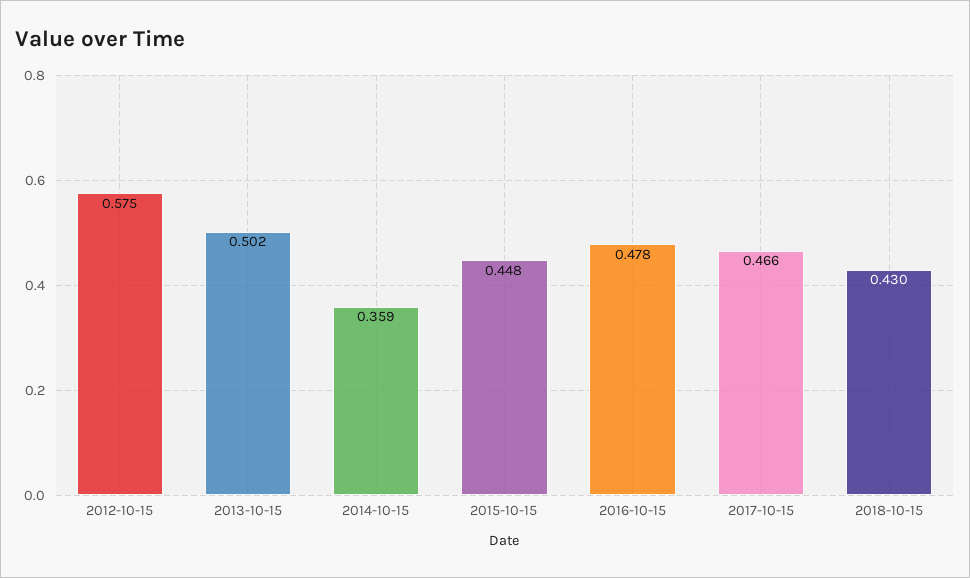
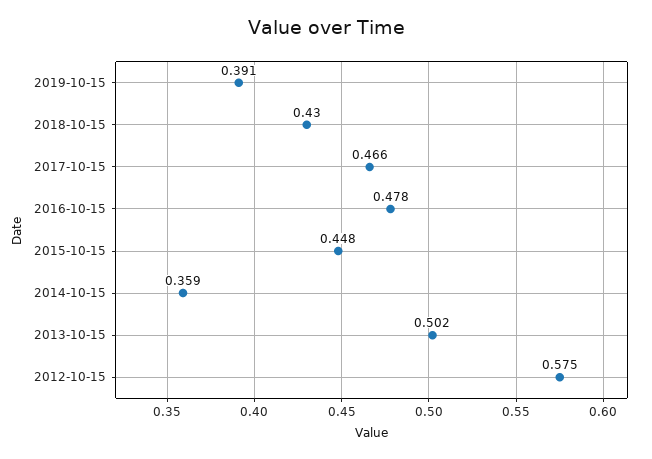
2019-10-15: none -> 0.391

